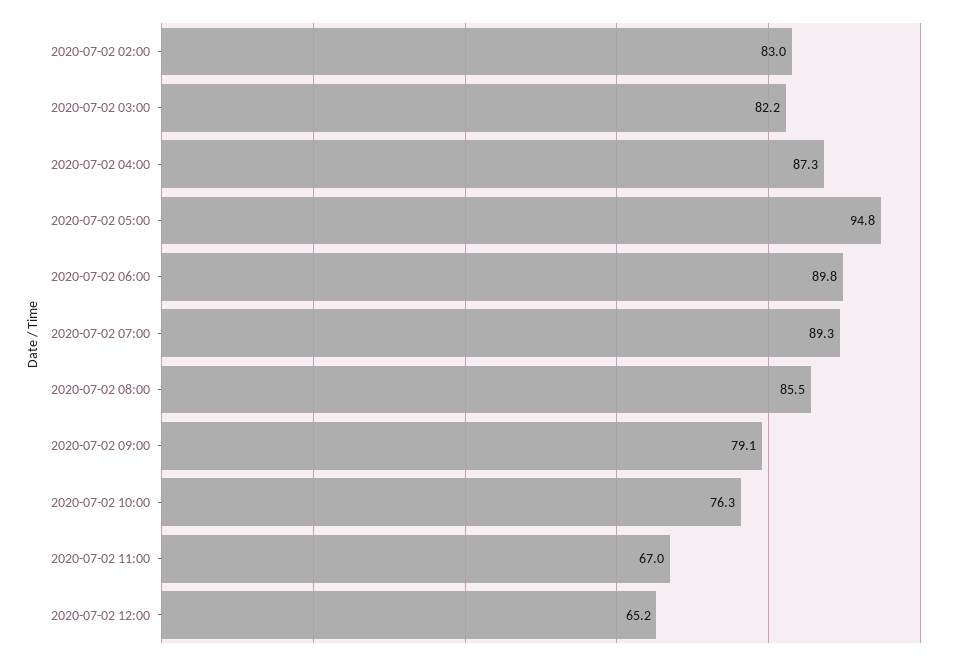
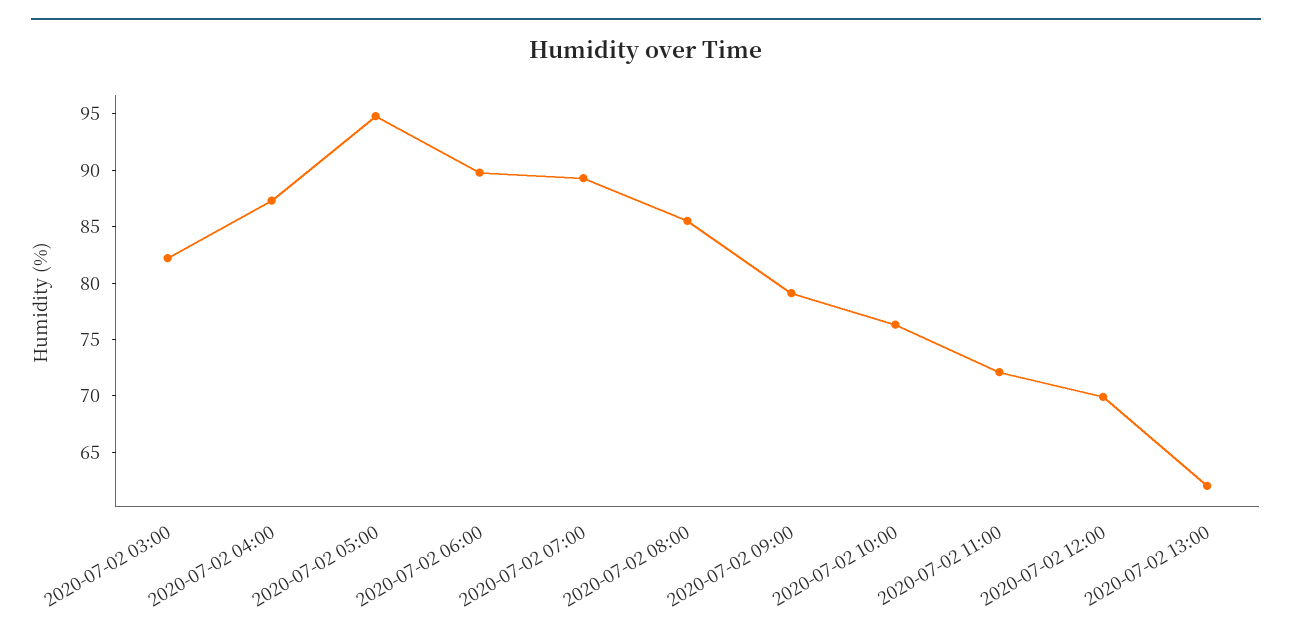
2020-07-02 02:00: 83 -> none
2020-07-02 11:00: 67 -> 72
2020-07-02 12:00: 65.2 -> 70
2020-07-02 13:00: none -> 62

